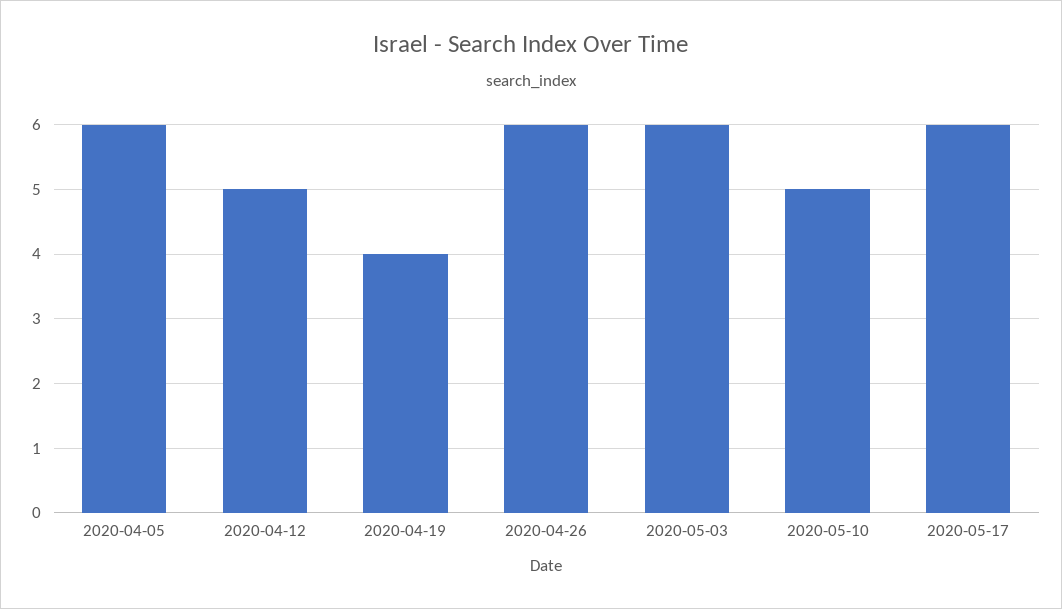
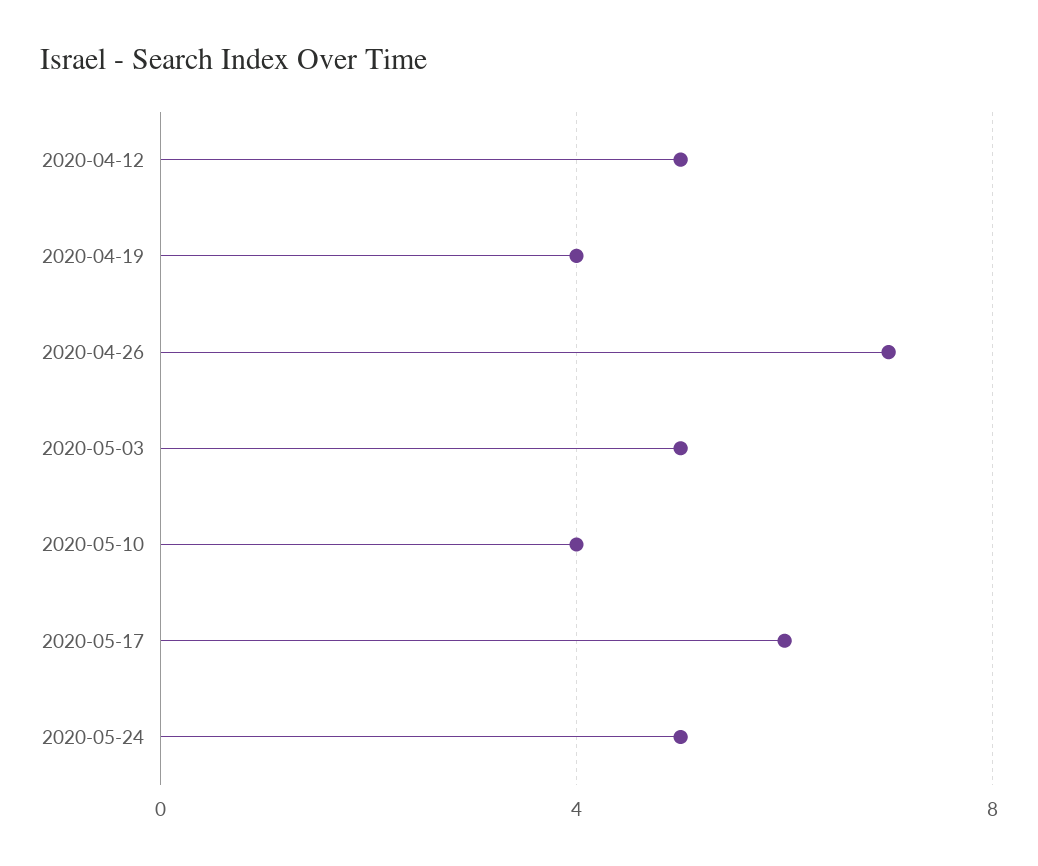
2020-04-05: 6 -> none
2020-04-26: 6 -> 7
2020-05-03: 6 -> 5
2020-05-10: 5 -> 4
2020-05-24: none -> 5

